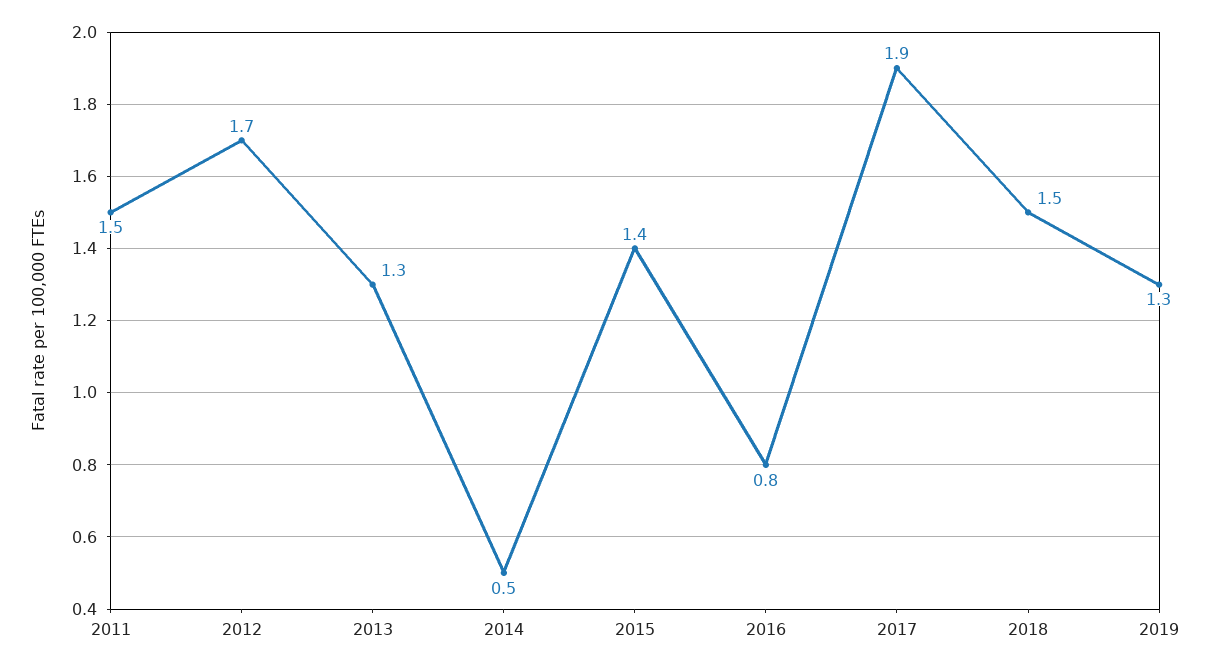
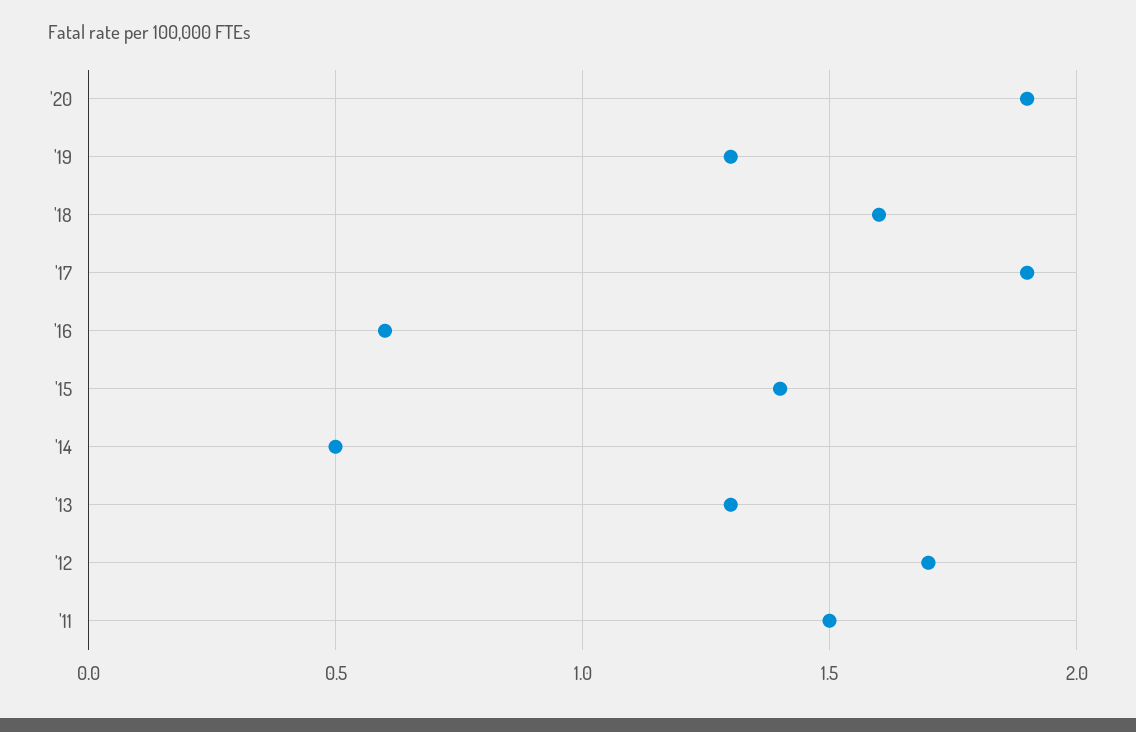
2016: 0.8 -> 0.6
2018: 1.5 -> 1.6
'20: none -> 1.9

